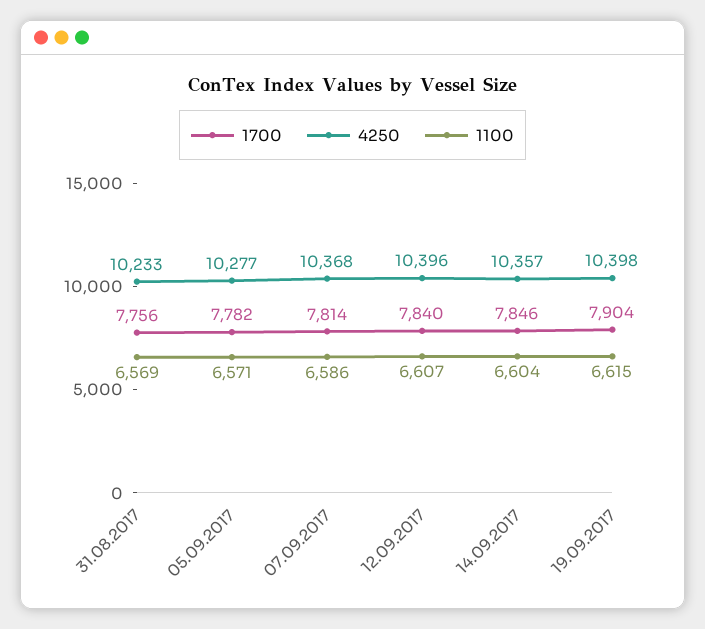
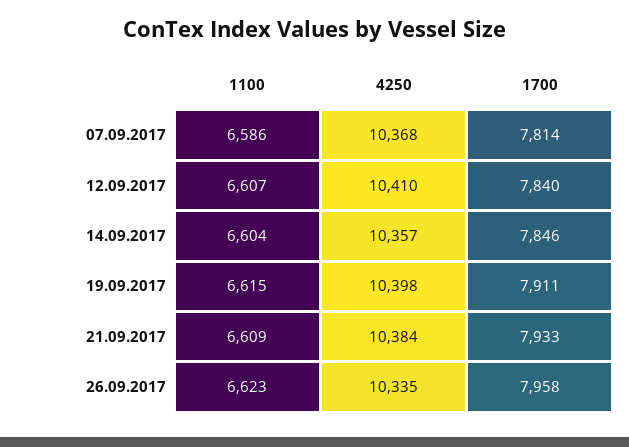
1700, 31.08.2017: 7756 -> none
4250, 31.08.2017: 10233 -> none
1100, 31.08.2017: 6569 -> none
1700, 05.09.2017: 7782 -> none
4250, 05.09.2017: 10277 -> none
1100, 05.09.2017: 6571 -> none
4250, 12.09.2017: 10396 -> 10410
1700, 19.09.2017: 7904 -> 7911
1100, 21.09.2017: none -> 6609
4250, 21.09.2017: none -> 10384
1700, 21.09.2017: none -> 7933
1100, 26.09.2017: none -> 6623
4250, 26.09.2017: none -> 10335
1700, 26.09.2017: none -> 7958

